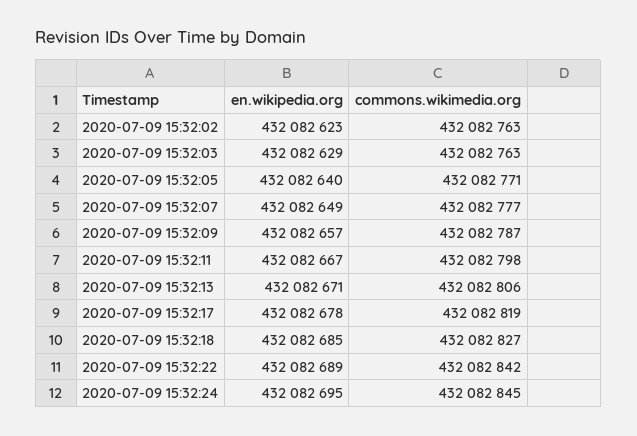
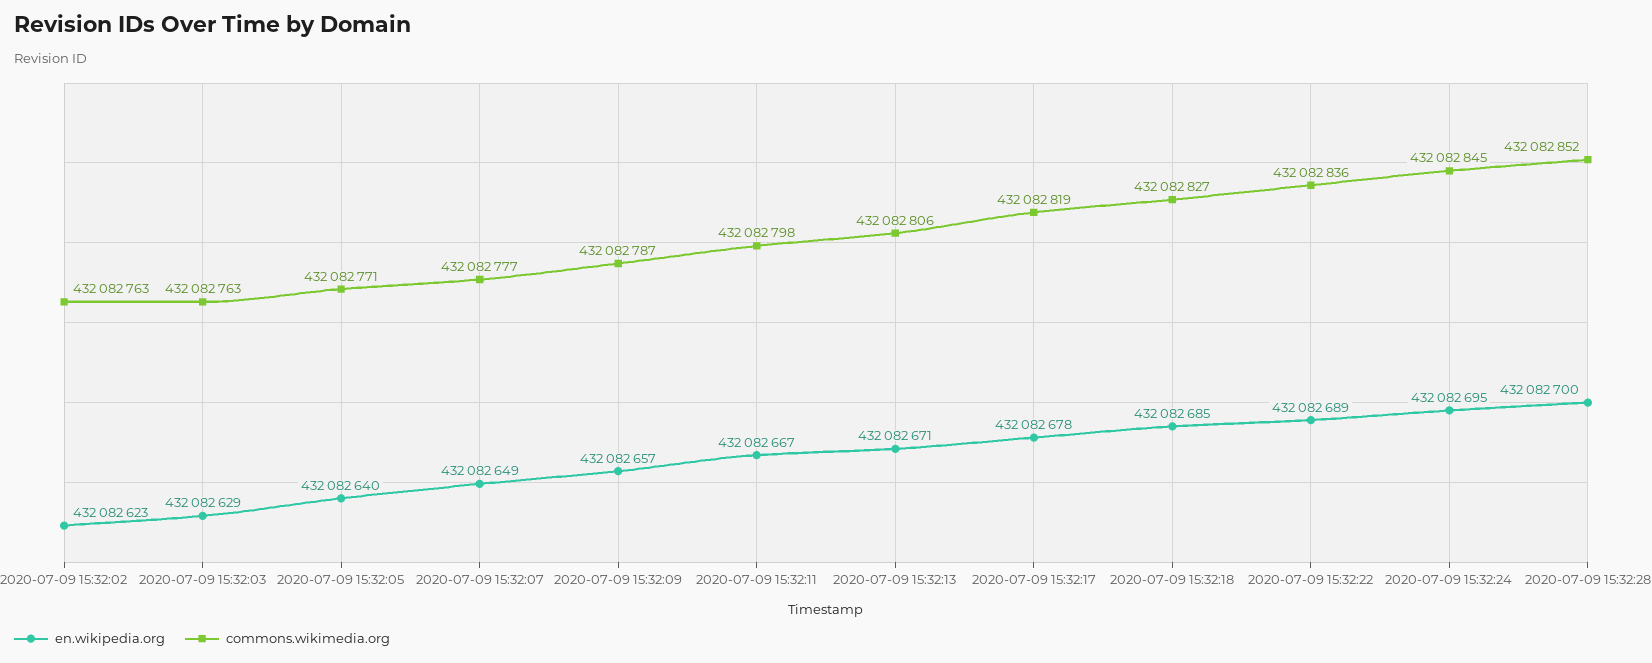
commons.wikimedia.org, 2020-07-09 15:32:22: 432082842 -> 432082836
en.wikipedia.org, 2020-07-09 15:32:28: none -> 432082700
commons.wikimedia.org, 2020-07-09 15:32:28: none -> 432082852

